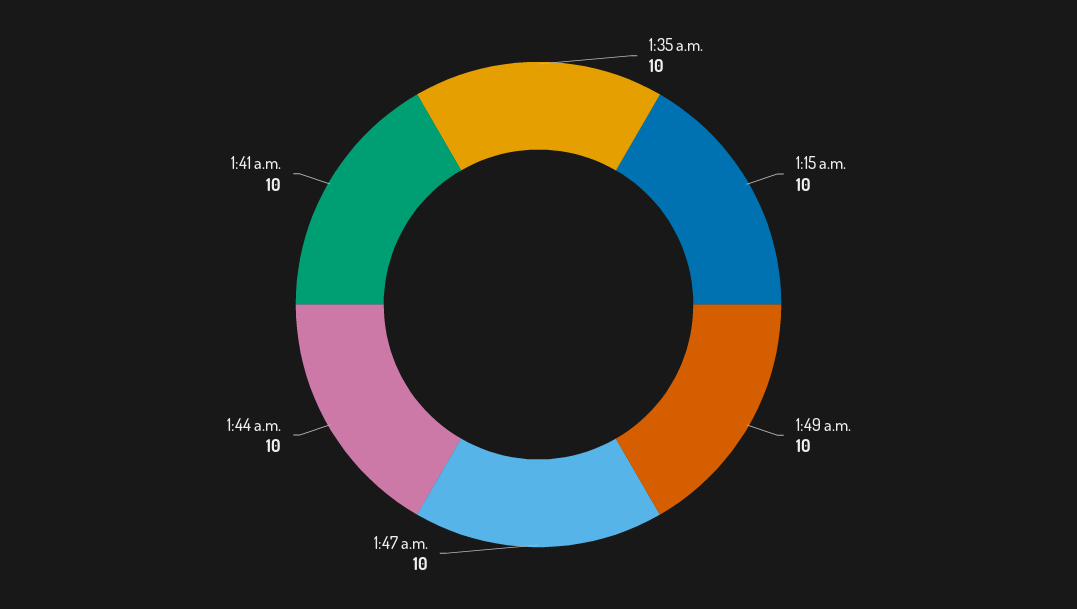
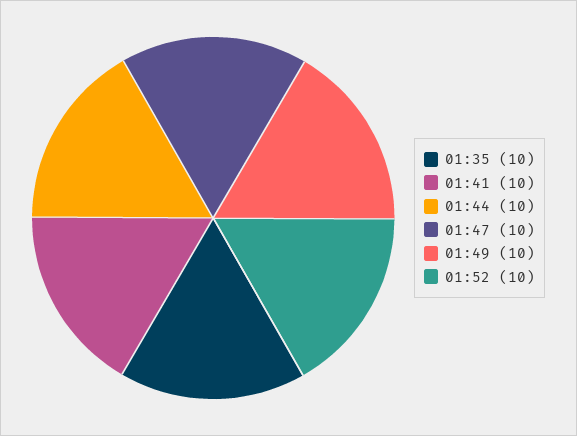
1:15 a.m.: 10 -> none
01:52: none -> 10

